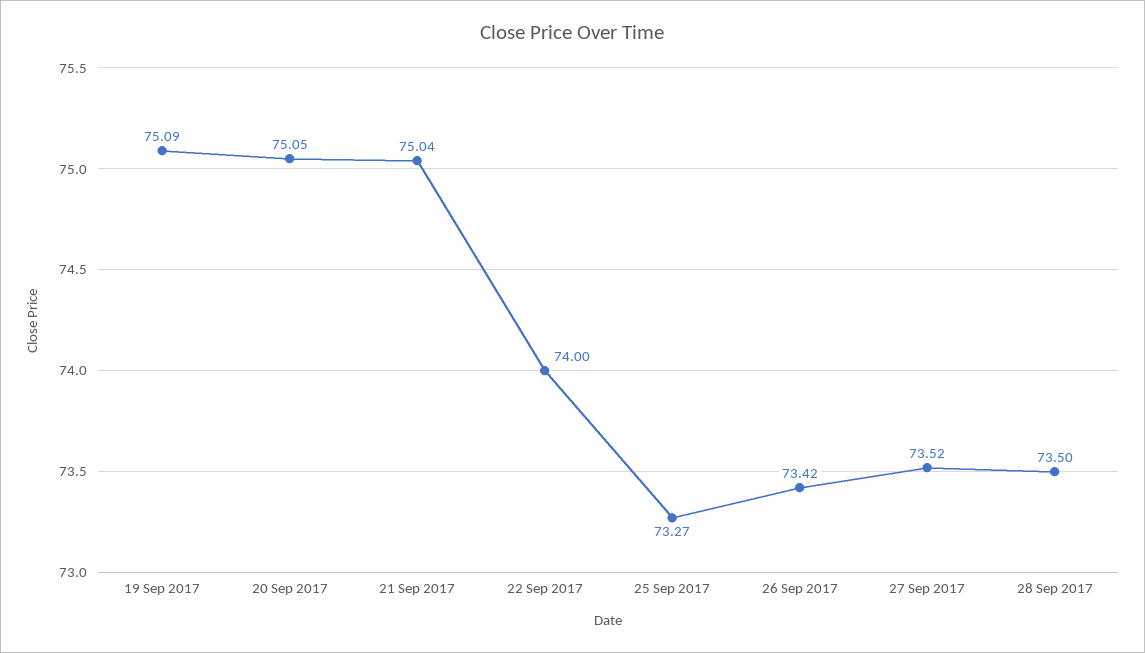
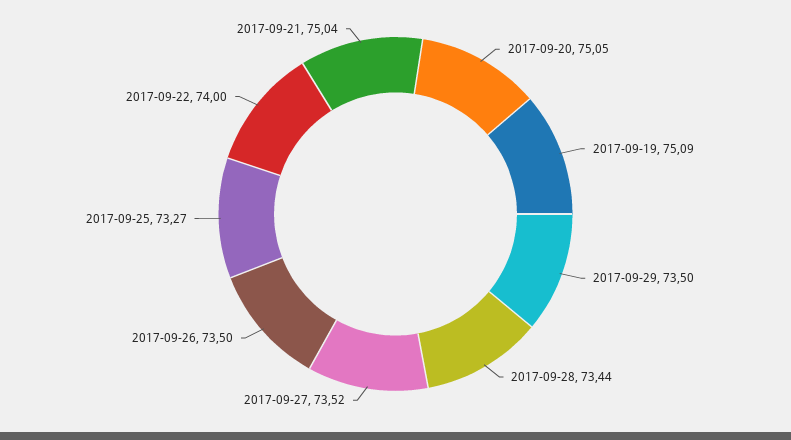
26 Sep 2017: 73.42 -> 73.5
28 Sep 2017: 73.5 -> 73.44
2017-09-29: none -> 73.5

